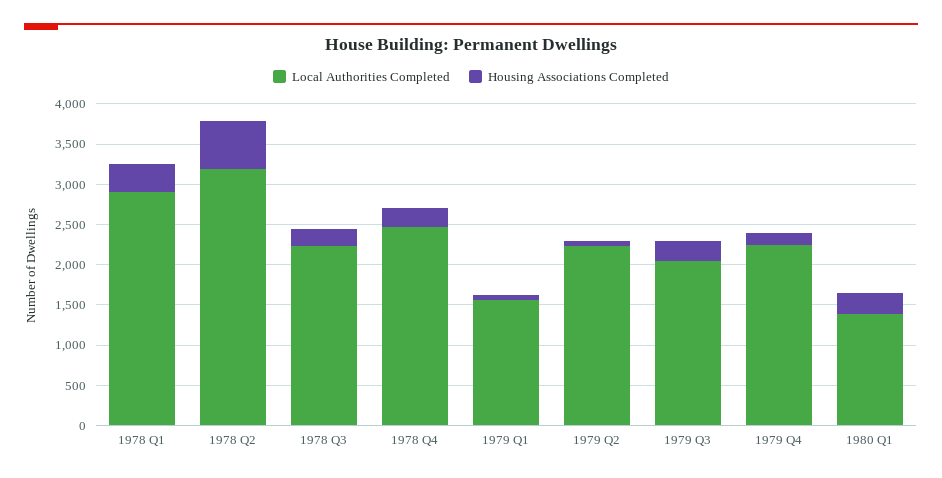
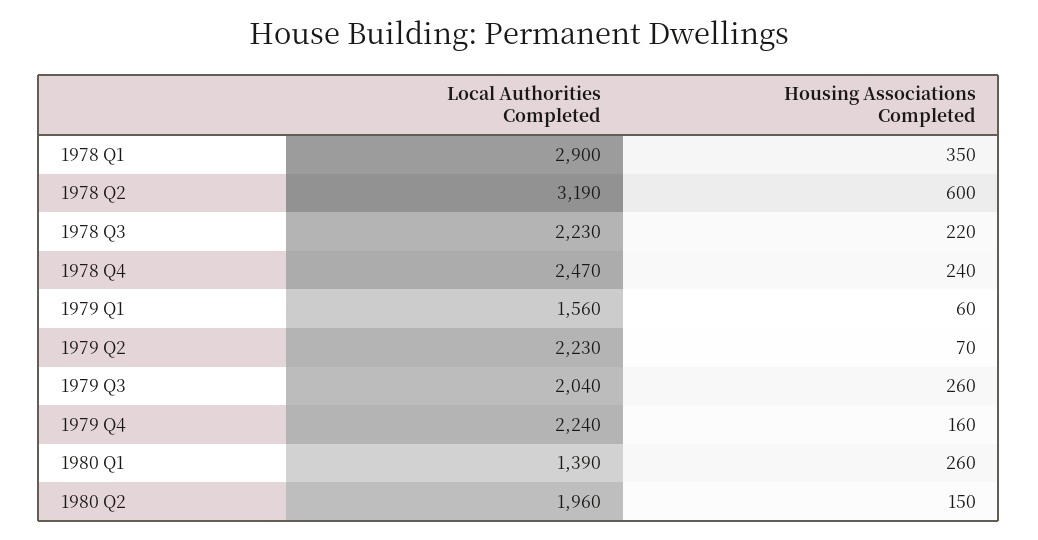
Local Authorities Completed, 1980 Q2: none -> 1960
Housing Associations Completed, 1980 Q2: none -> 150

